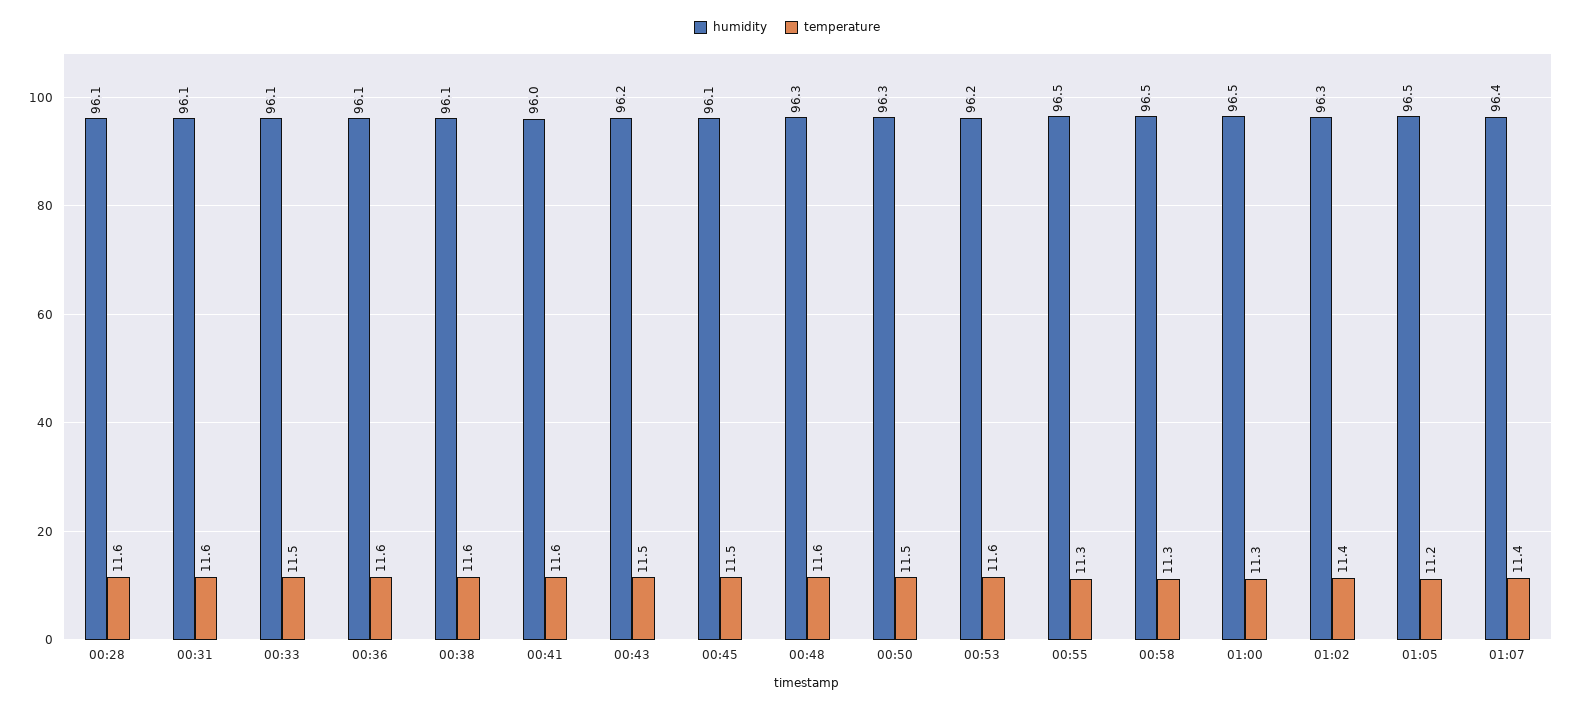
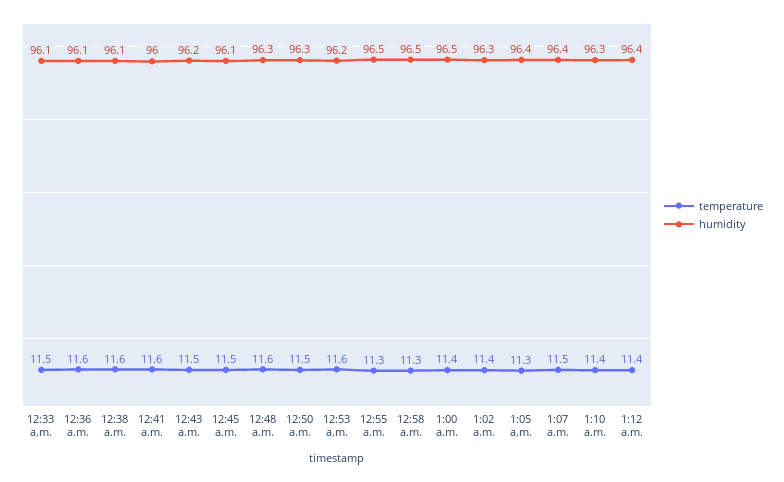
humidity, 00:28: 96.1 -> none
temperature, 00:28: 11.6 -> none
humidity, 00:31: 96.1 -> none
temperature, 00:31: 11.6 -> none
temperature, 01:00: 11.3 -> 11.4
humidity, 01:05: 96.5 -> 96.4
temperature, 01:05: 11.2 -> 11.3
temperature, 01:07: 11.4 -> 11.5
temperature, 1:10 a.m.: none -> 11.4
humidity, 1:10 a.m.: none -> 96.3
temperature, 1:12 a.m.: none -> 11.4
humidity, 1:12 a.m.: none -> 96.4

